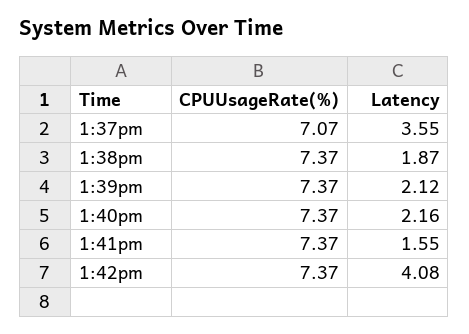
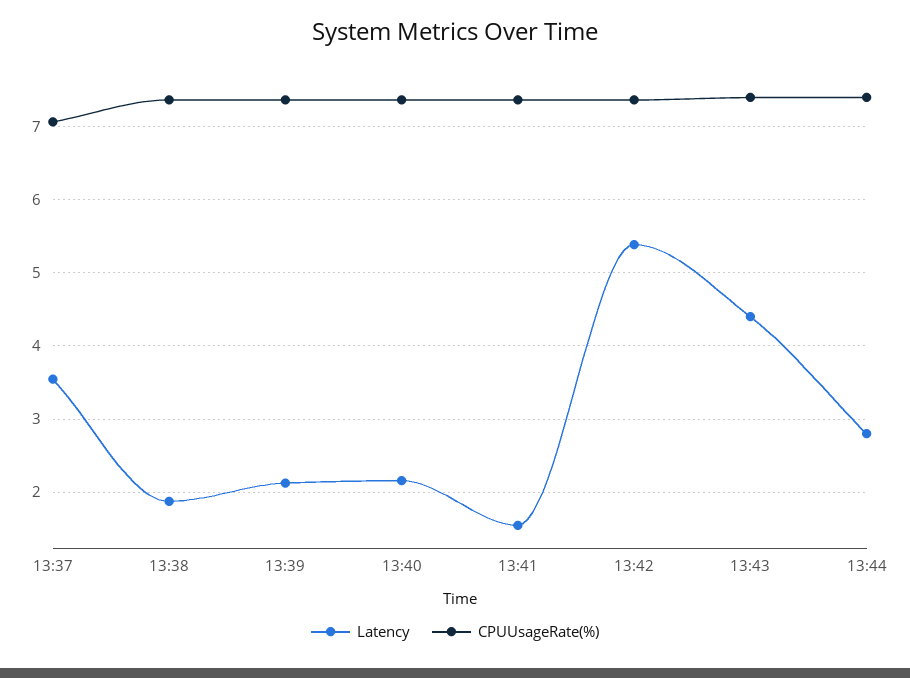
Latency, 1:42pm: 4.08 -> 5.4
Latency, 13:43: none -> 4.4
CPUUsageRate(%), 13:43: none -> 7.4
Latency, 13:44: none -> 2.8
CPUUsageRate(%), 13:44: none -> 7.4

